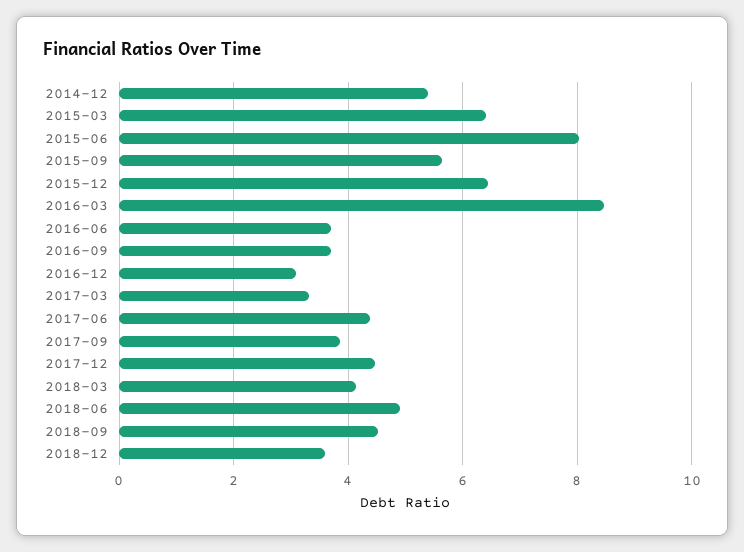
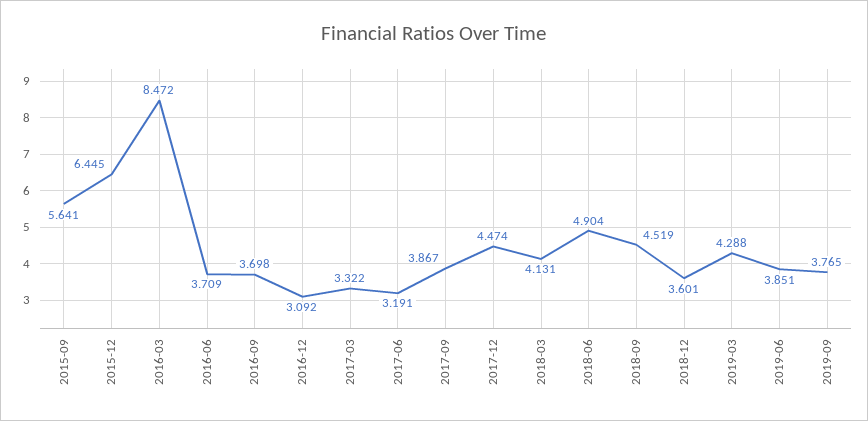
2014-12: 5.4 -> none
2015-03: 6.4 -> none
2015-06: 8 -> none
2017-06: 4.4 -> 3.191
2019-03: none -> 4.288
2019-06: none -> 3.851
2019-09: none -> 3.765

